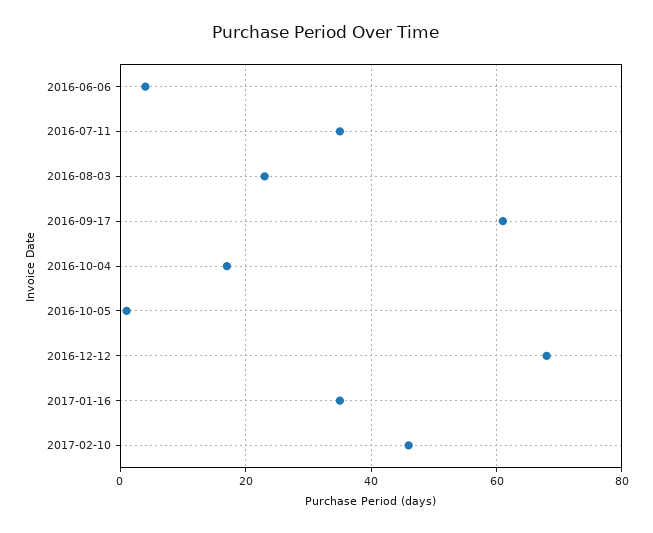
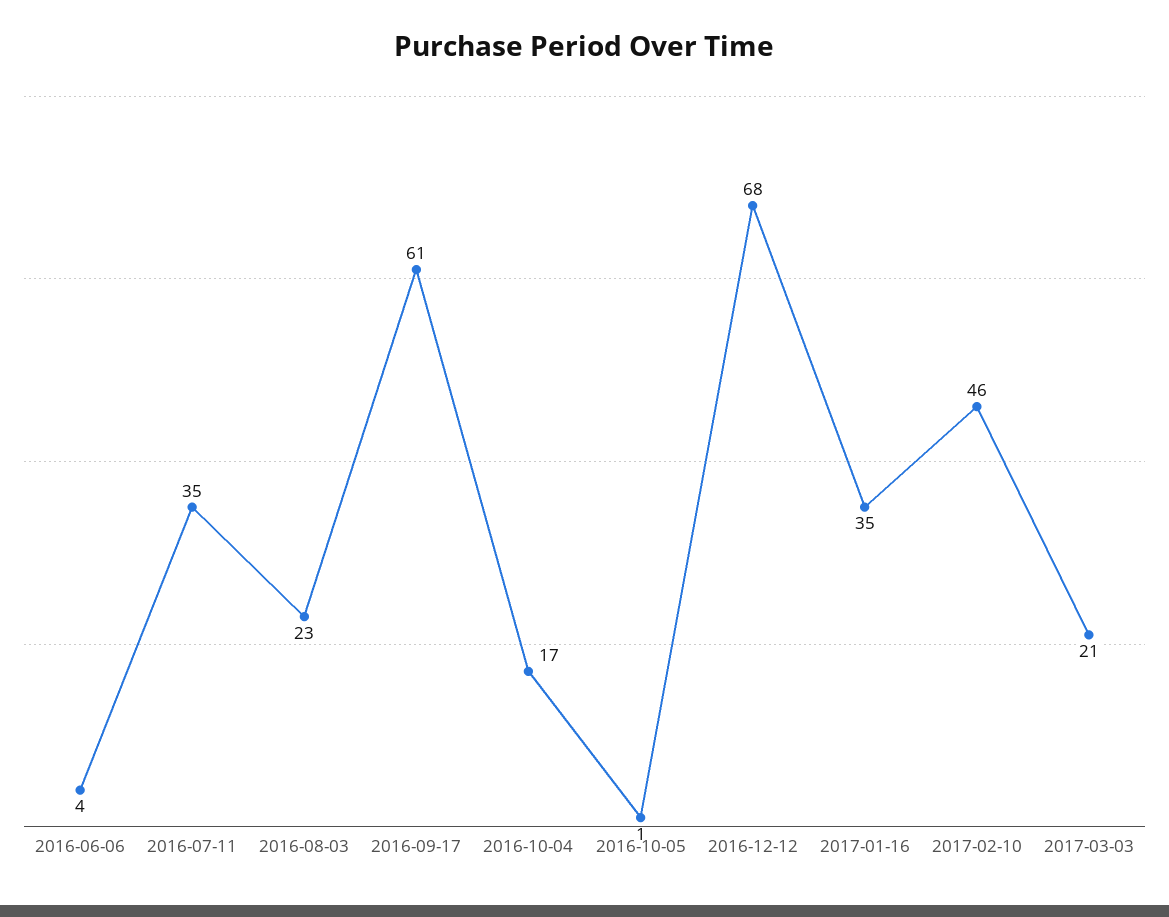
2017-03-03: none -> 21

